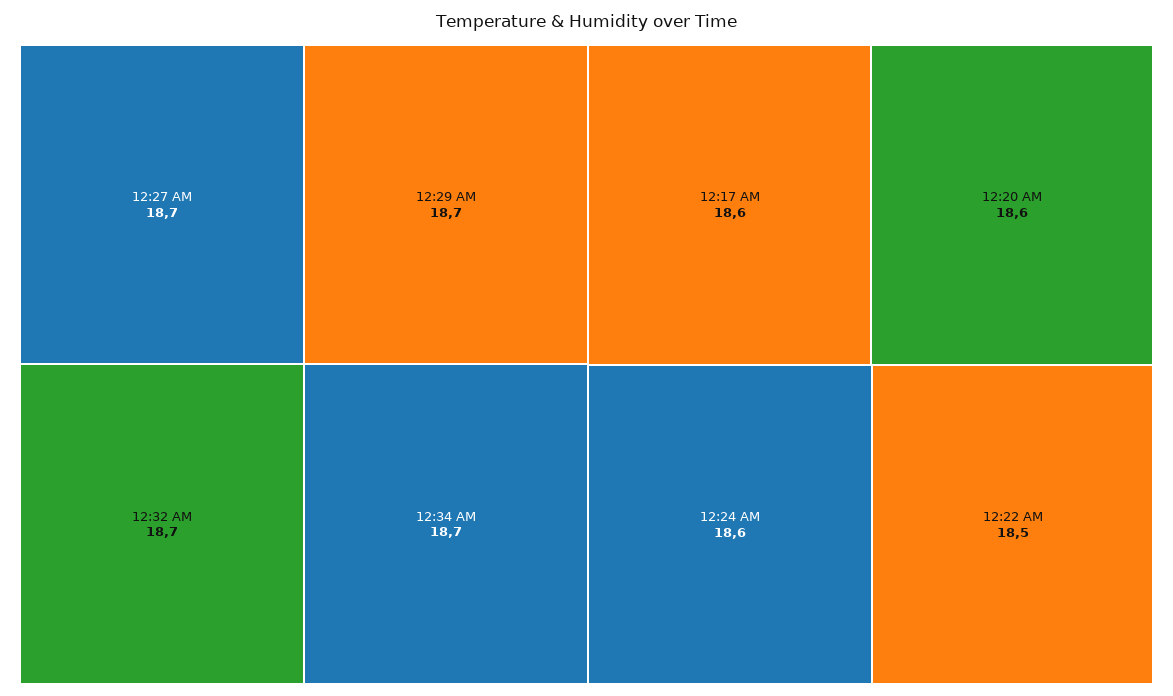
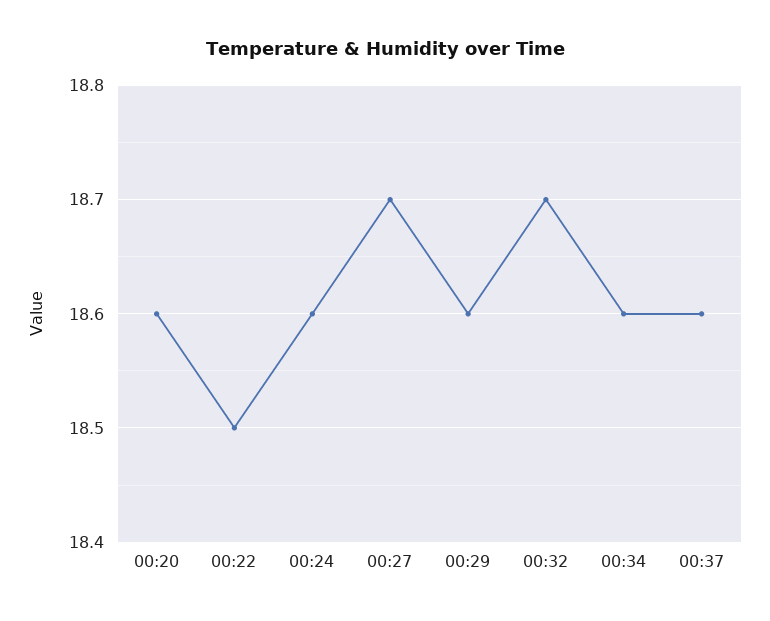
12:29 AM: 18.7 -> 18.6
12:34 AM: 18.7 -> 18.6
12:17 AM: 18.6 -> none
00:37: none -> 18.6

